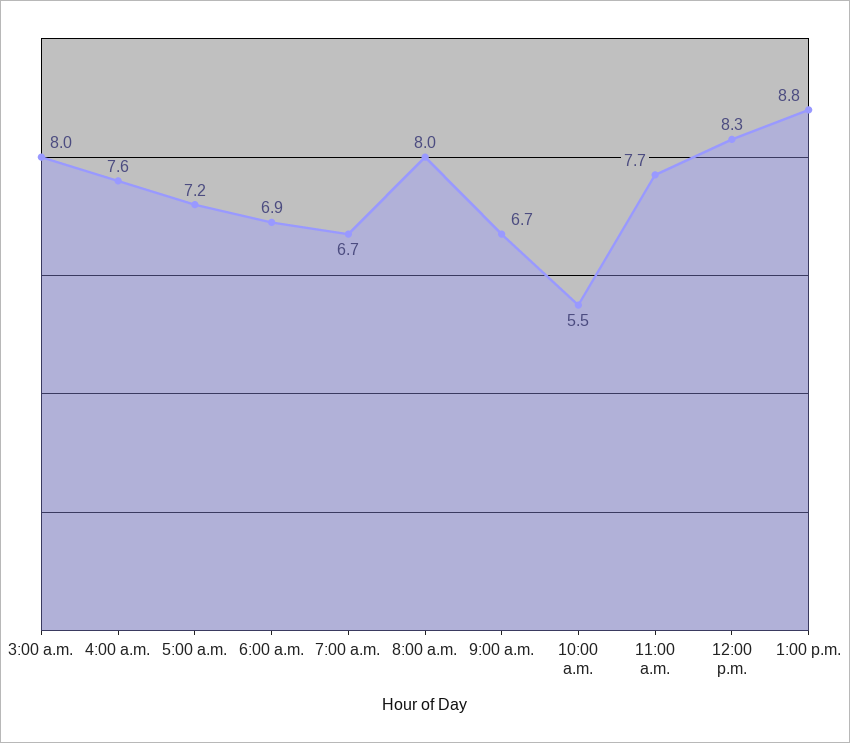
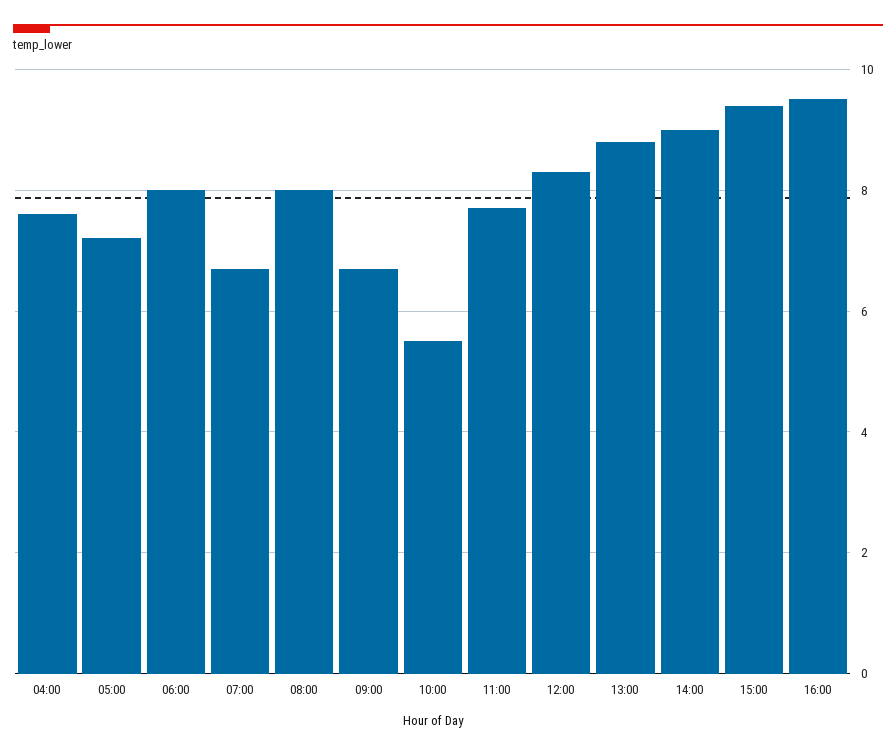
3:00 a.m.: 8 -> none
6:00 a.m.: 6.9 -> 8
14:00: none -> 9
15:00: none -> 9.5
16:00: none -> 9.5

